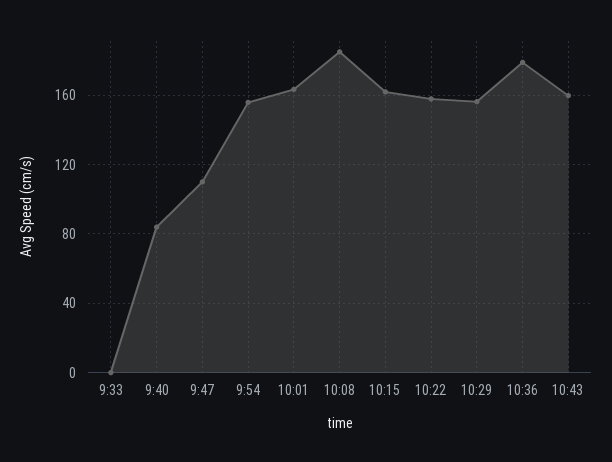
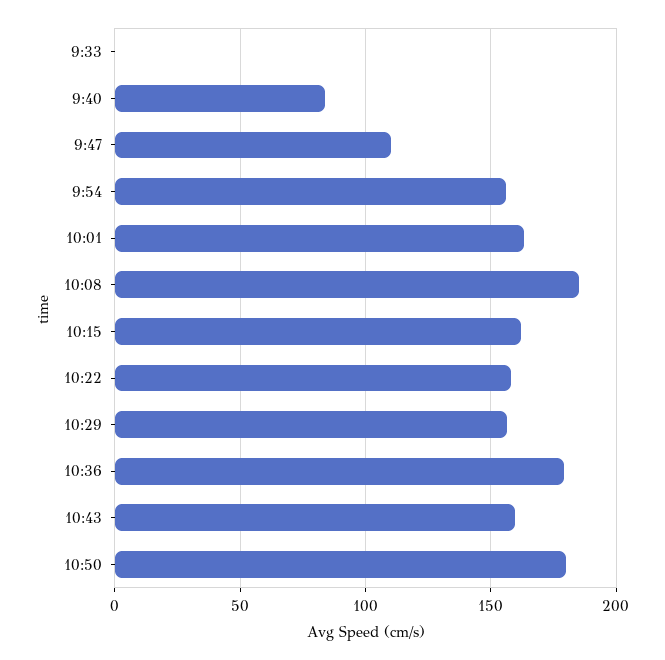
10:50: none -> 180

